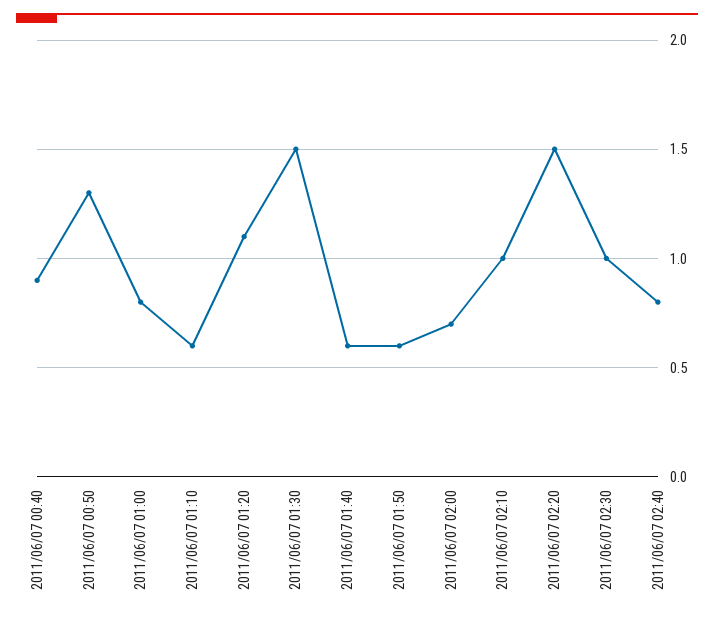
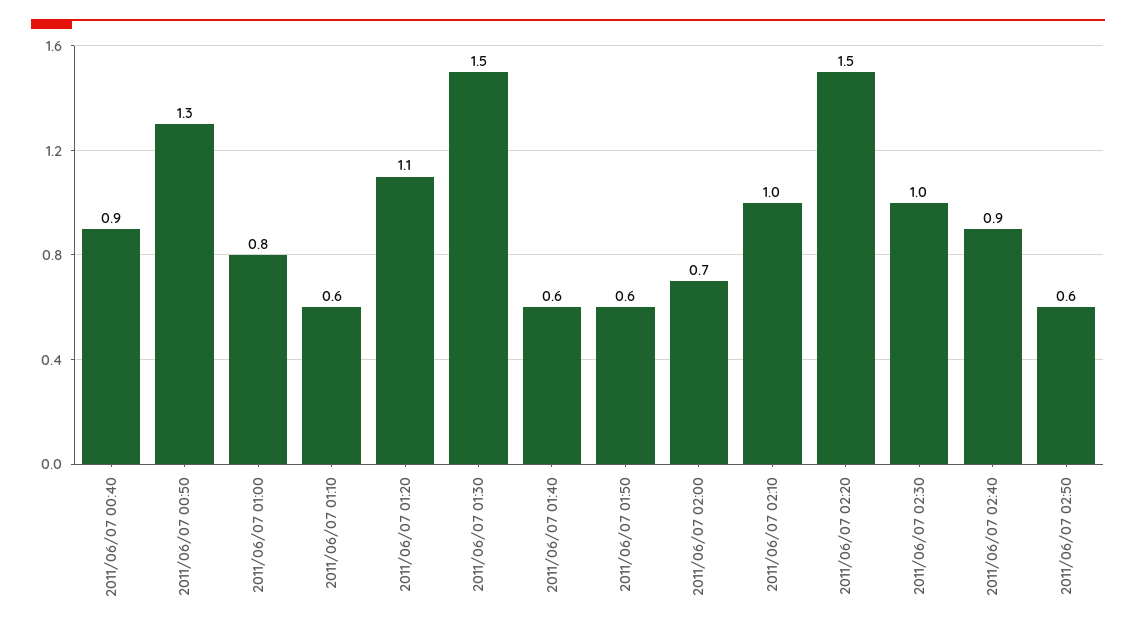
2011/06/07 02:40: 0.8 -> 0.9
2011/06/07 02:50: none -> 0.6

